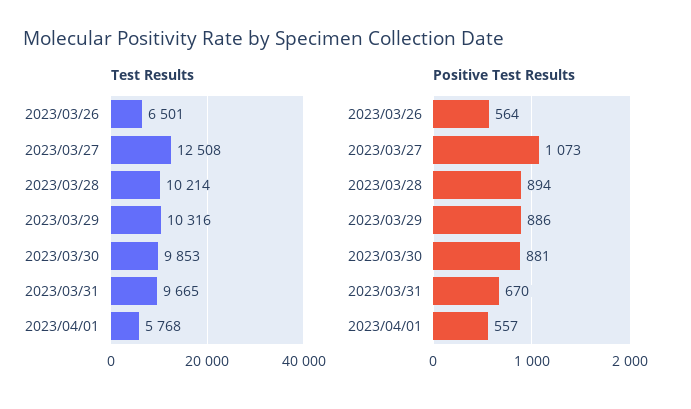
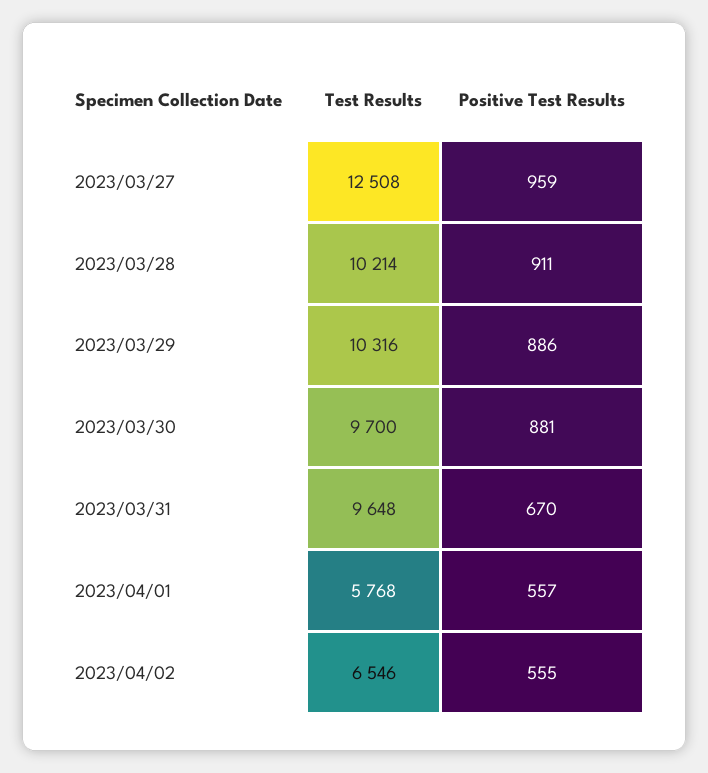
Test Results, 2023/03/26: 6501 -> none
Test Results, 2023/03/30: 9853 -> 9700
Test Results, 2023/03/31: 9665 -> 9648
Positive Test Results, 2023/03/26: 564 -> none
Positive Test Results, 2023/03/27: 1073 -> 959
Positive Test Results, 2023/03/28: 894 -> 911
Test Results, 2023/04/02: none -> 6546
Positive Test Results, 2023/04/02: none -> 555

